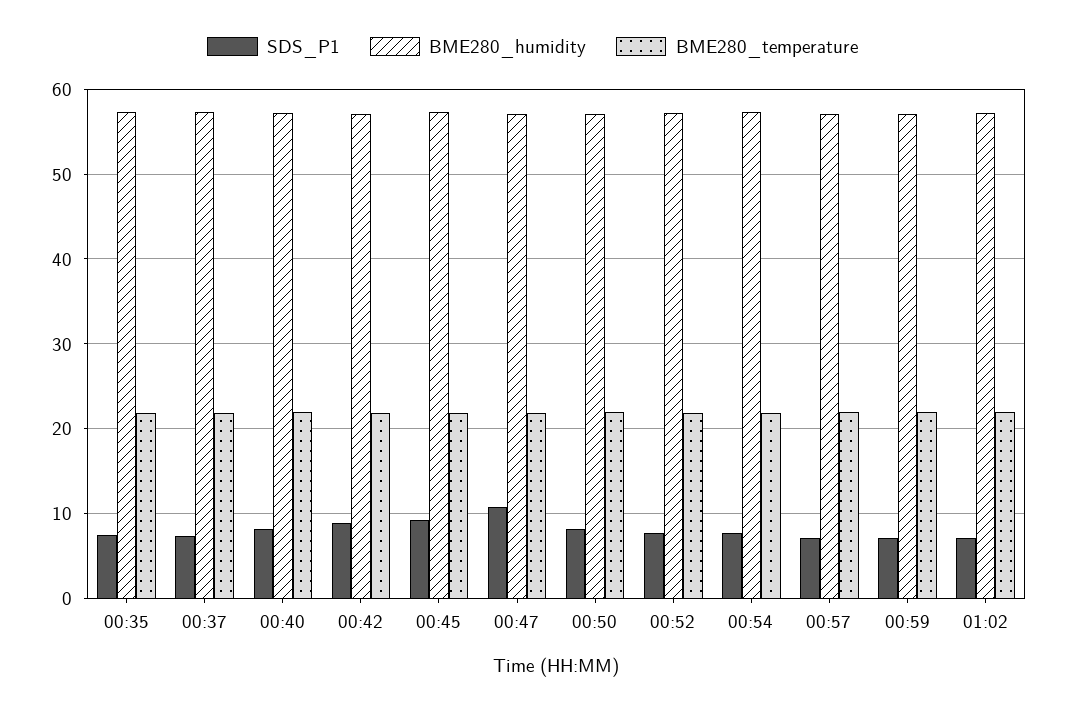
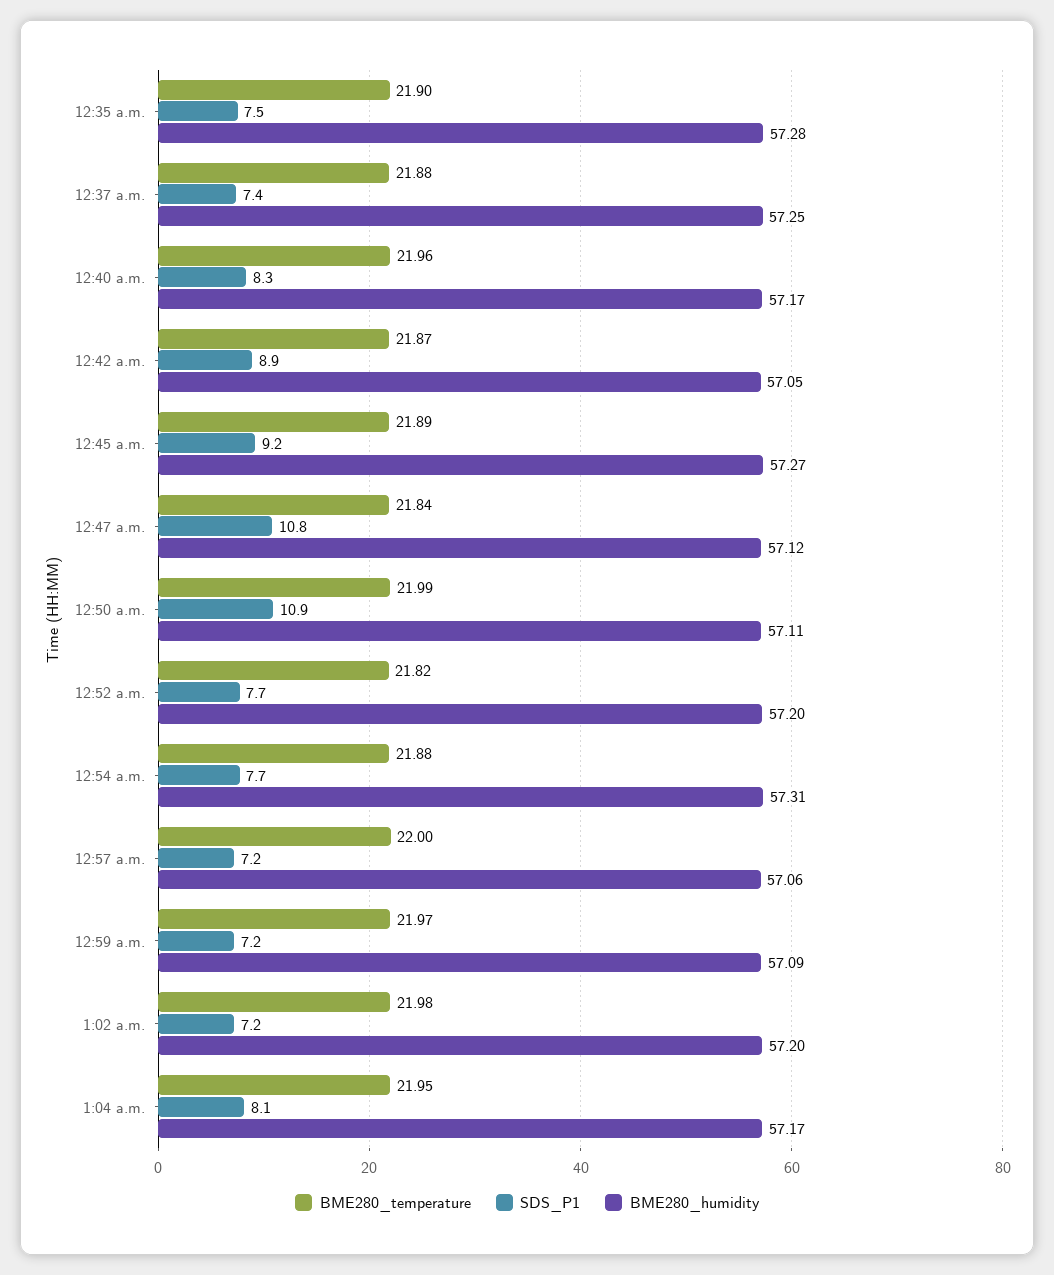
SDS_P1, 00:50: 8 -> 10.9
BME280_temperature, 1:04 a.m.: none -> 21.95
SDS_P1, 1:04 a.m.: none -> 8.1
BME280_humidity, 1:04 a.m.: none -> 57.17

